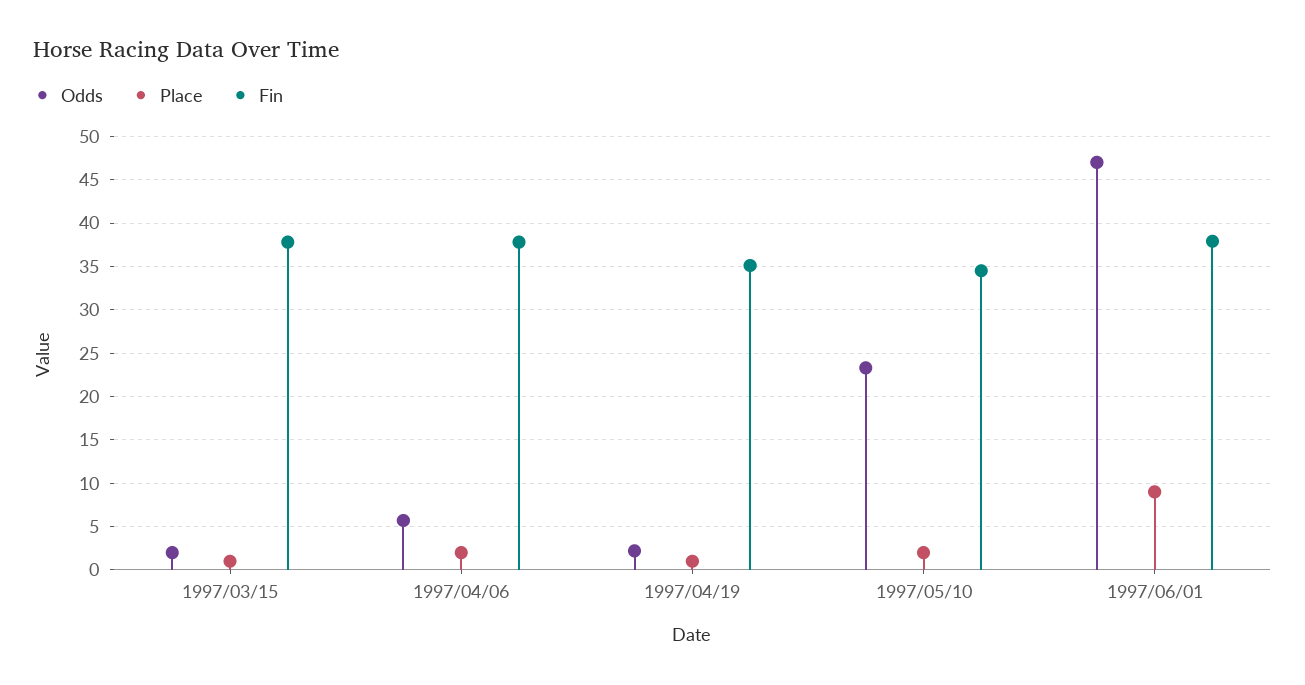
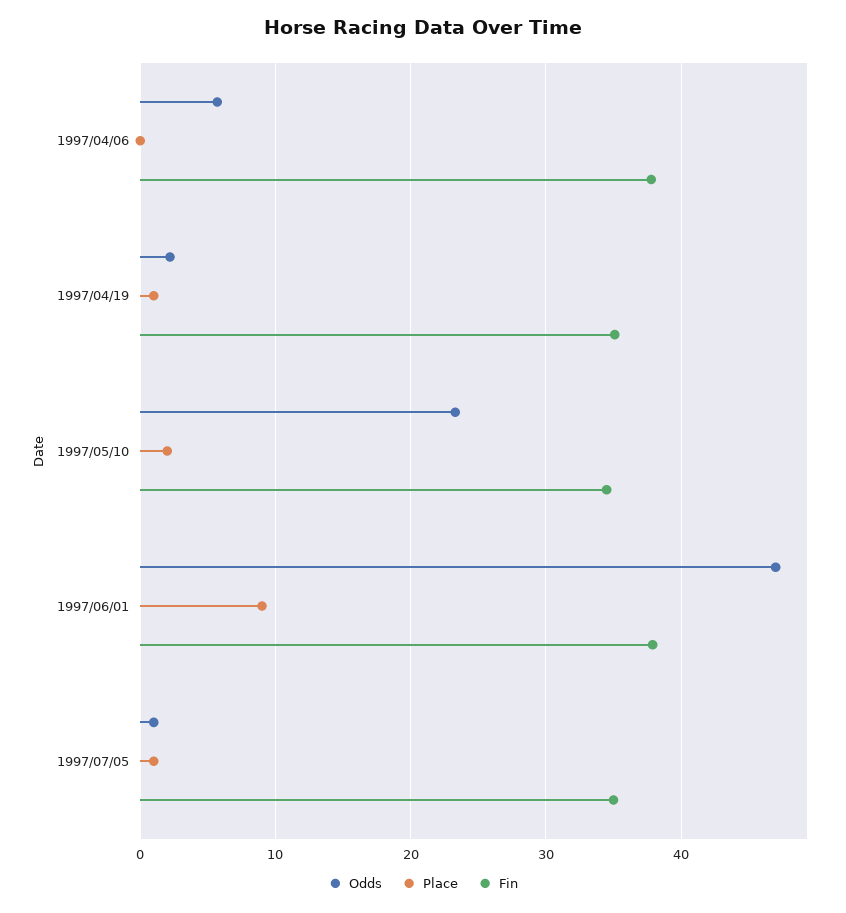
Odds, 1997/03/15: 2 -> none
Place, 1997/03/15: 1 -> none
Fin, 1997/03/15: 38 -> none
Place, 1997/04/06: 2 -> 0
Odds, 1997/07/05: none -> 1
Place, 1997/07/05: none -> 1
Fin, 1997/07/05: none -> 35

